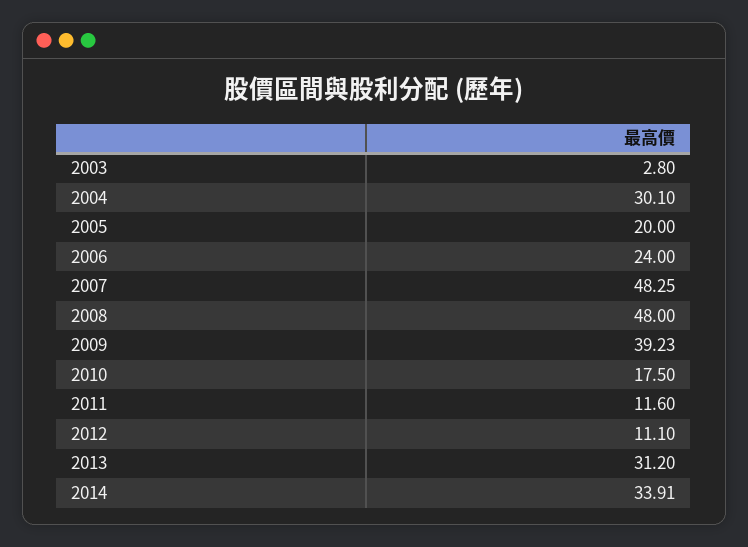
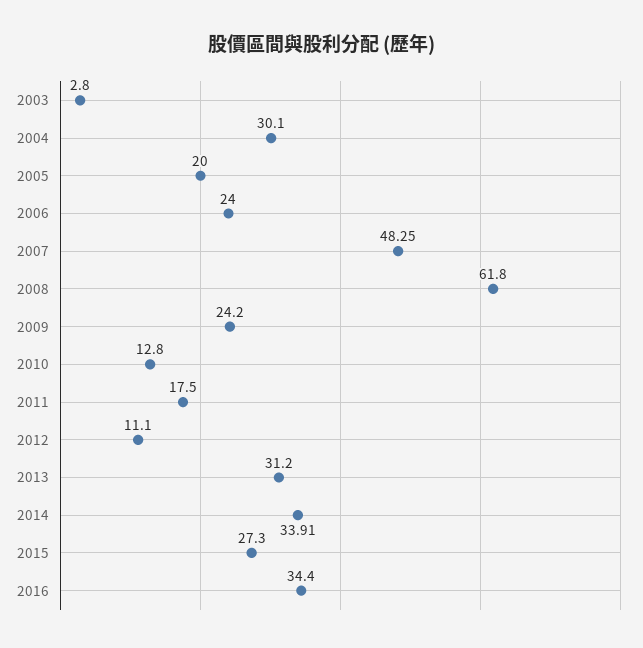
2008: 48 -> 61.8
2009: 39.23 -> 24.2
2010: 17.5 -> 12.8
2011: 11.6 -> 17.5
2015: none -> 27.3
2016: none -> 34.4

